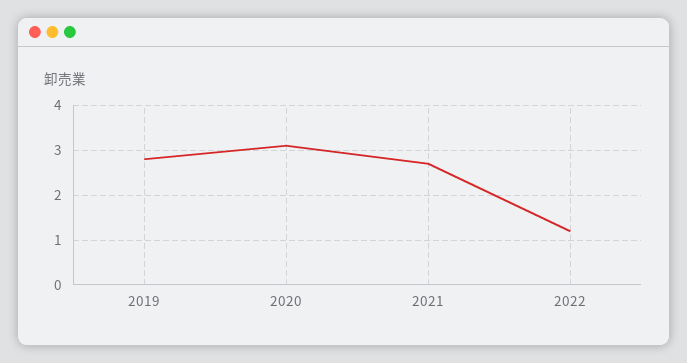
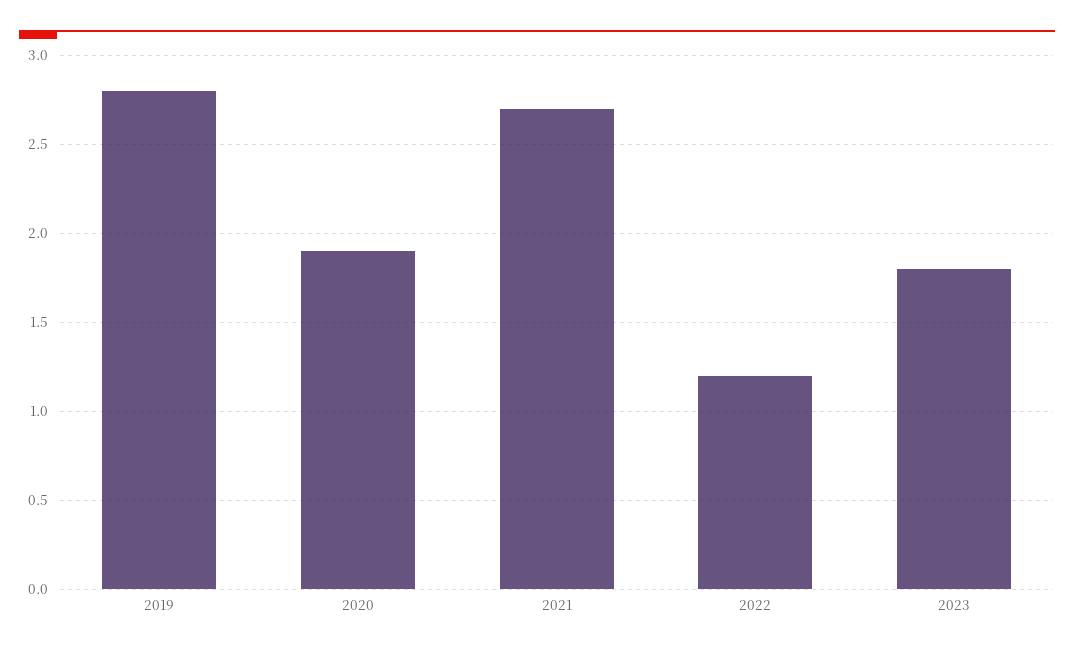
2020: 3 -> 1.9
2023: none -> 1.8

